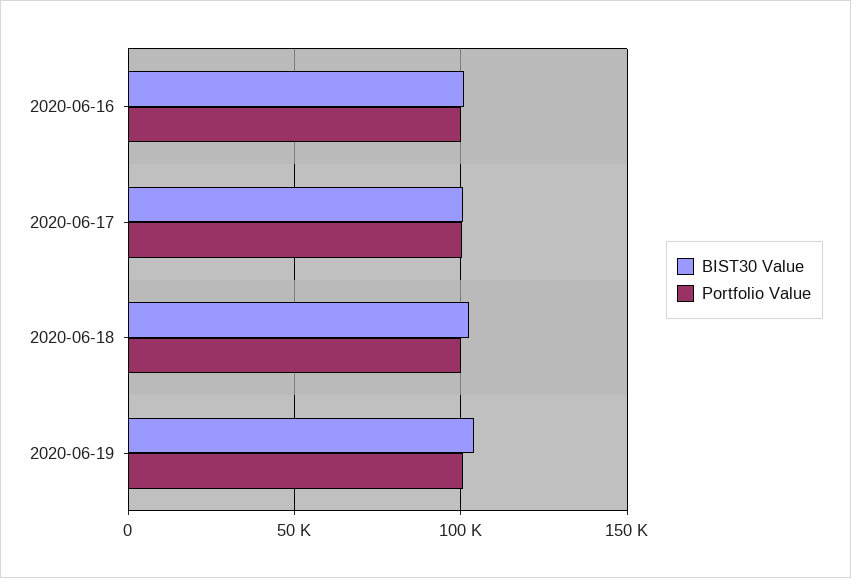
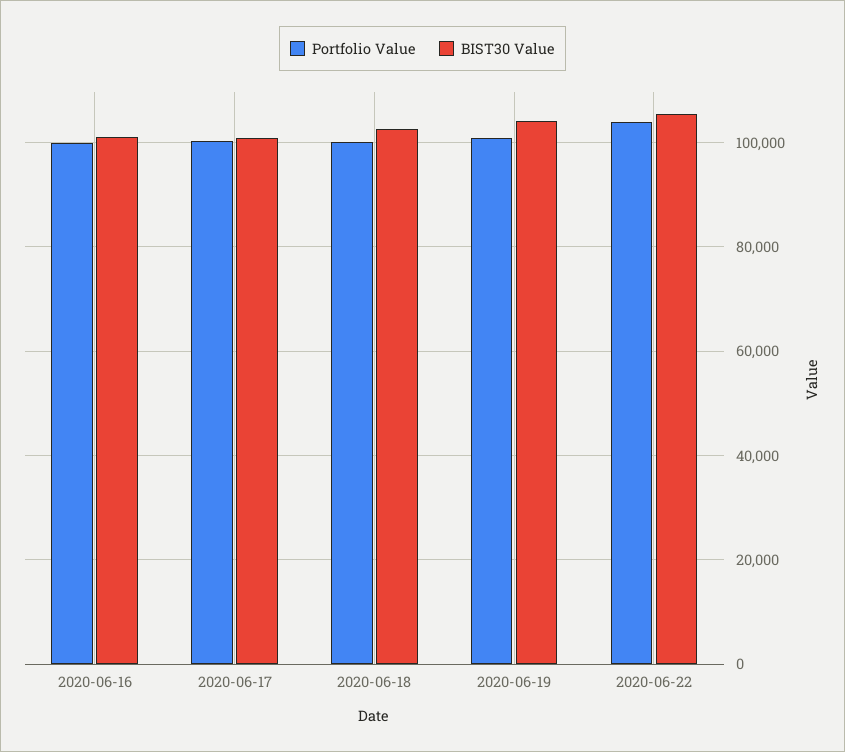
Portfolio Value, 2020-06-22: none -> 104000
BIST30 Value, 2020-06-22: none -> 106000

